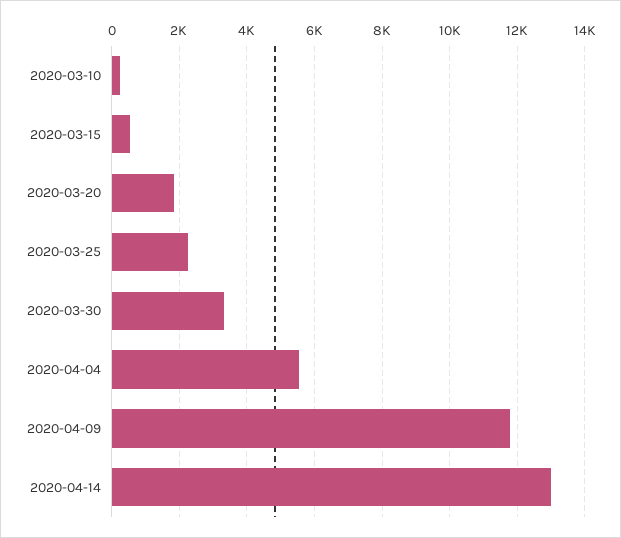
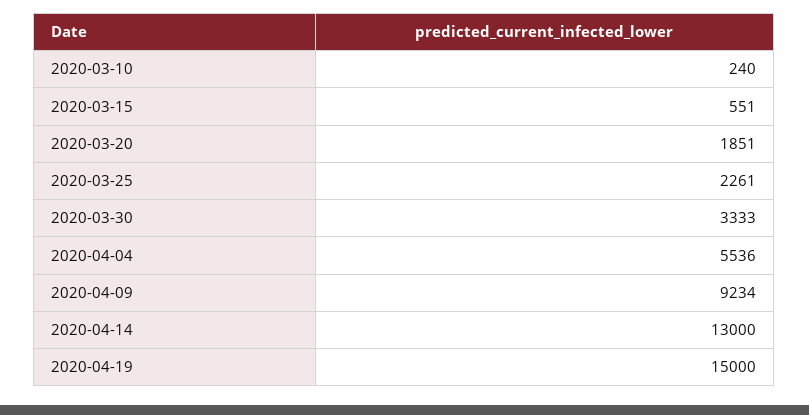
2020-04-09: 11800 -> 9234
2020-04-19: none -> 15000

